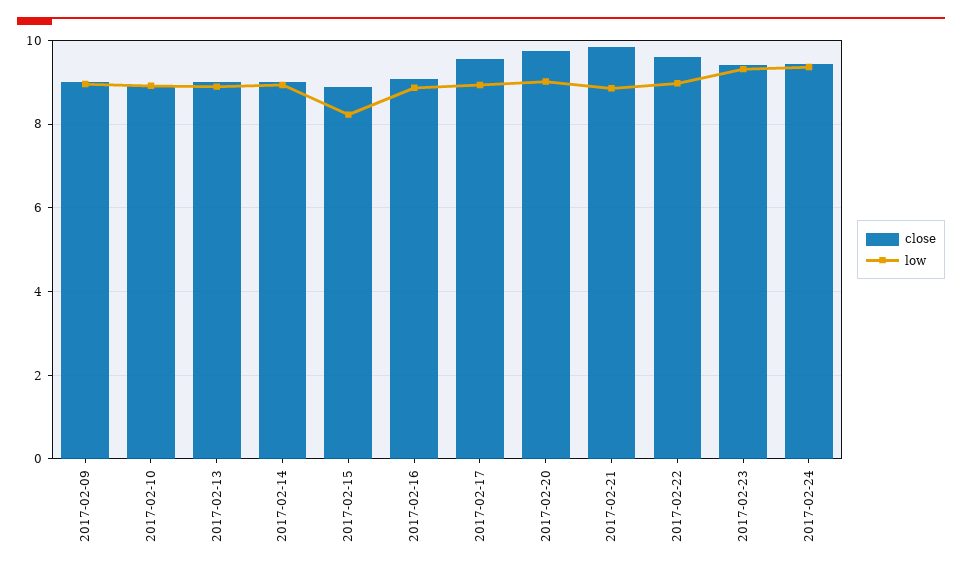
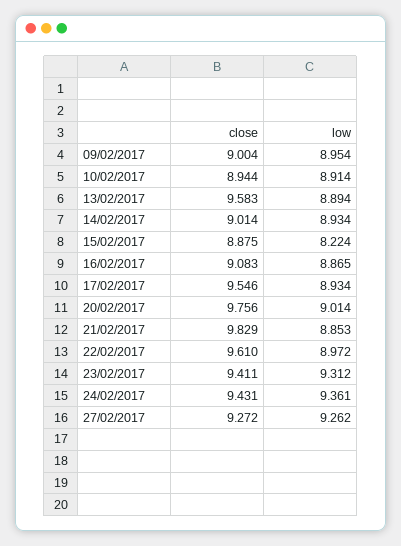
close, 2017-02-13: 9 -> 9.583
close, 27/02/2017: none -> 9.272
low, 27/02/2017: none -> 9.262

